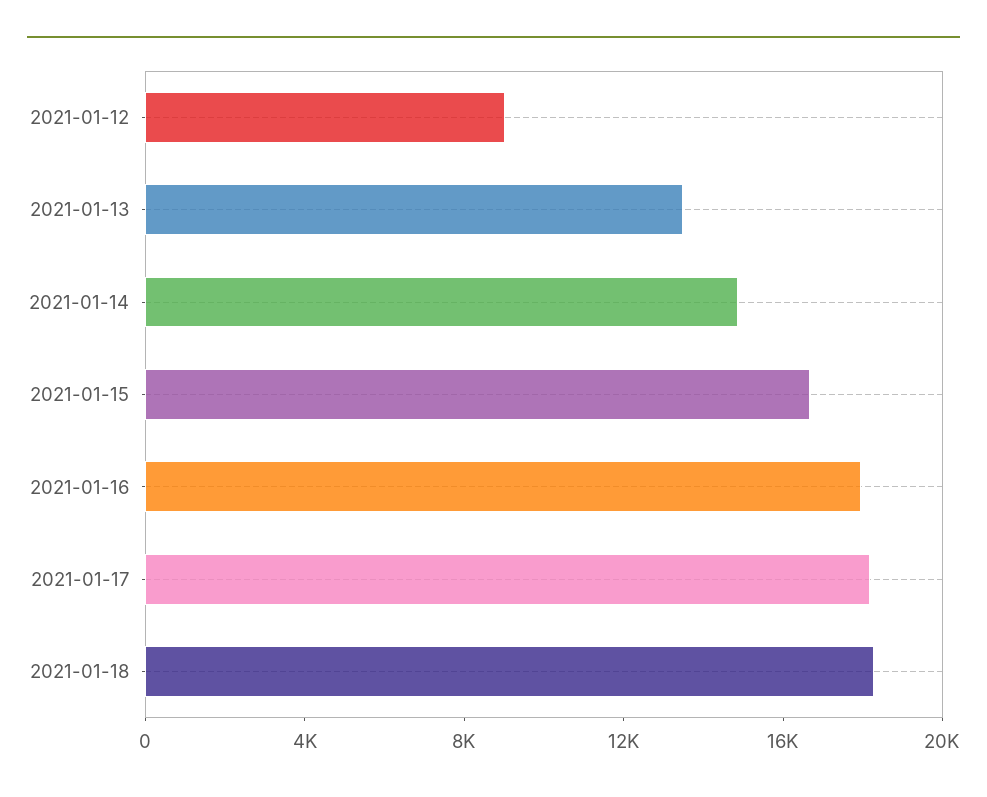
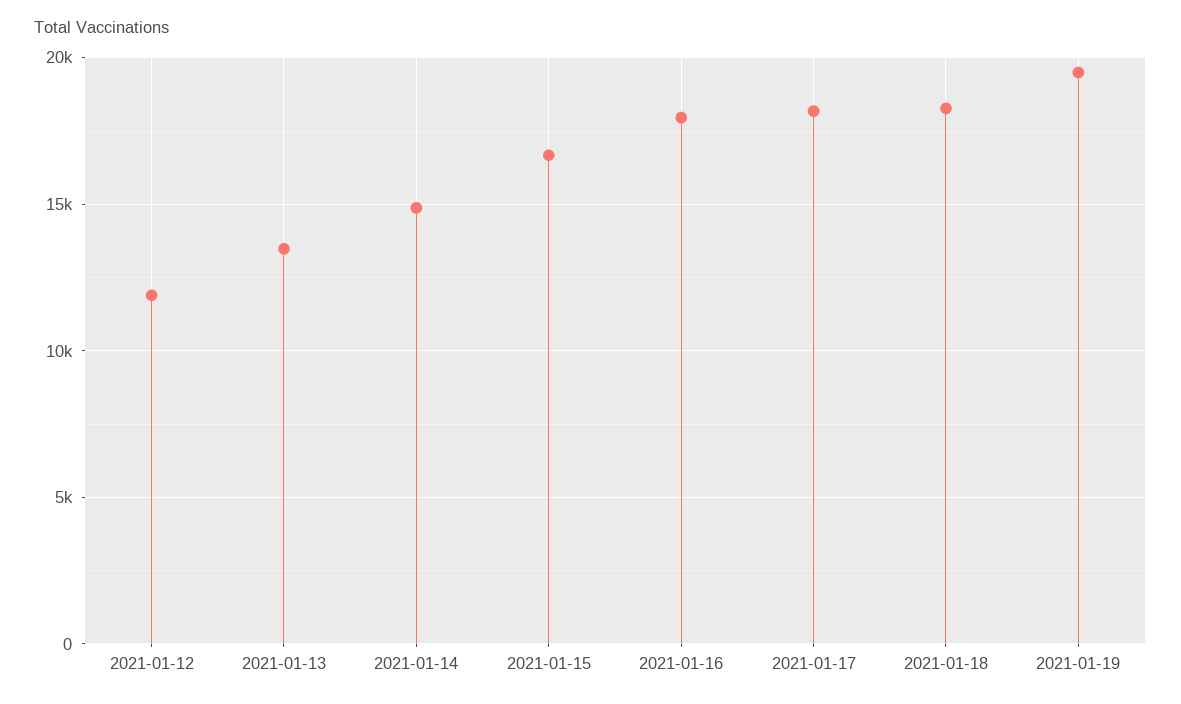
2021-01-12: 9000 -> 12000
2021-01-19: none -> 19500

